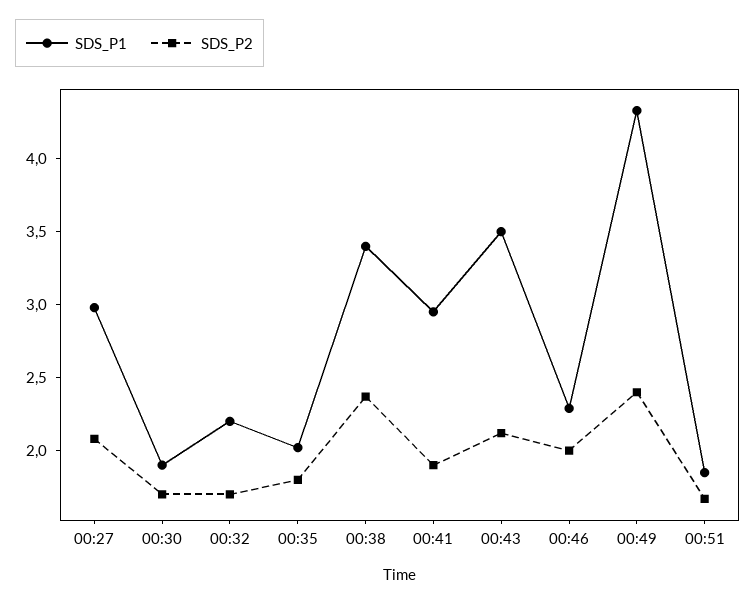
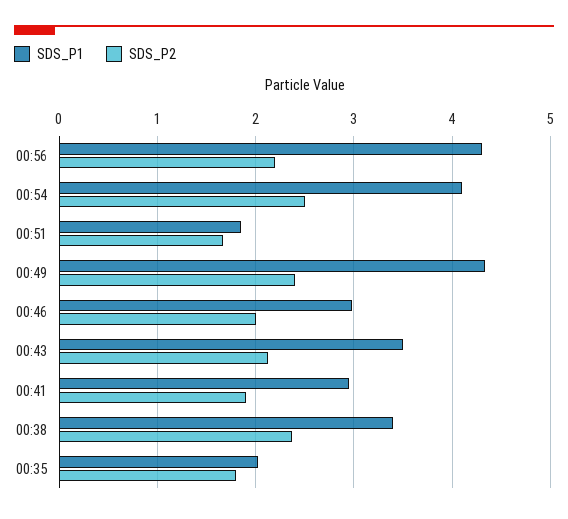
SDS_P1, 00:27: 3 -> none
SDS_P2, 00:27: 2.1 -> none
SDS_P1, 00:30: 1.9 -> none
SDS_P2, 00:30: 1.7 -> none
SDS_P1, 00:32: 2.2 -> none
SDS_P2, 00:32: 1.7 -> none
SDS_P1, 00:46: 2.3 -> 3
SDS_P1, 00:56: none -> 4.3
SDS_P2, 00:56: none -> 2.2
SDS_P1, 00:54: none -> 4.1
SDS_P2, 00:54: none -> 2.5

